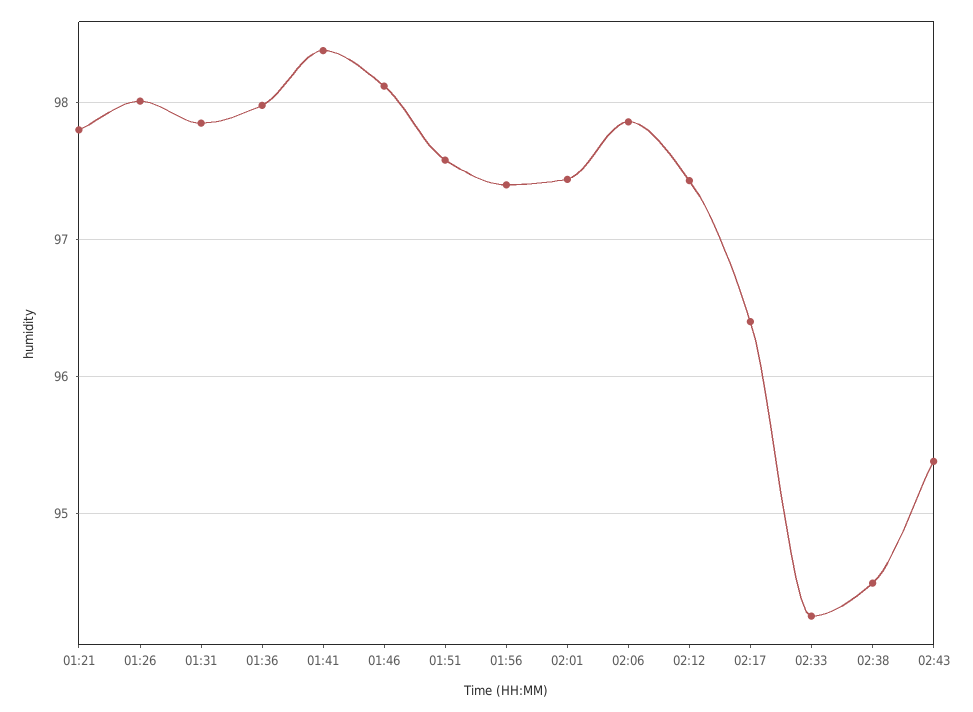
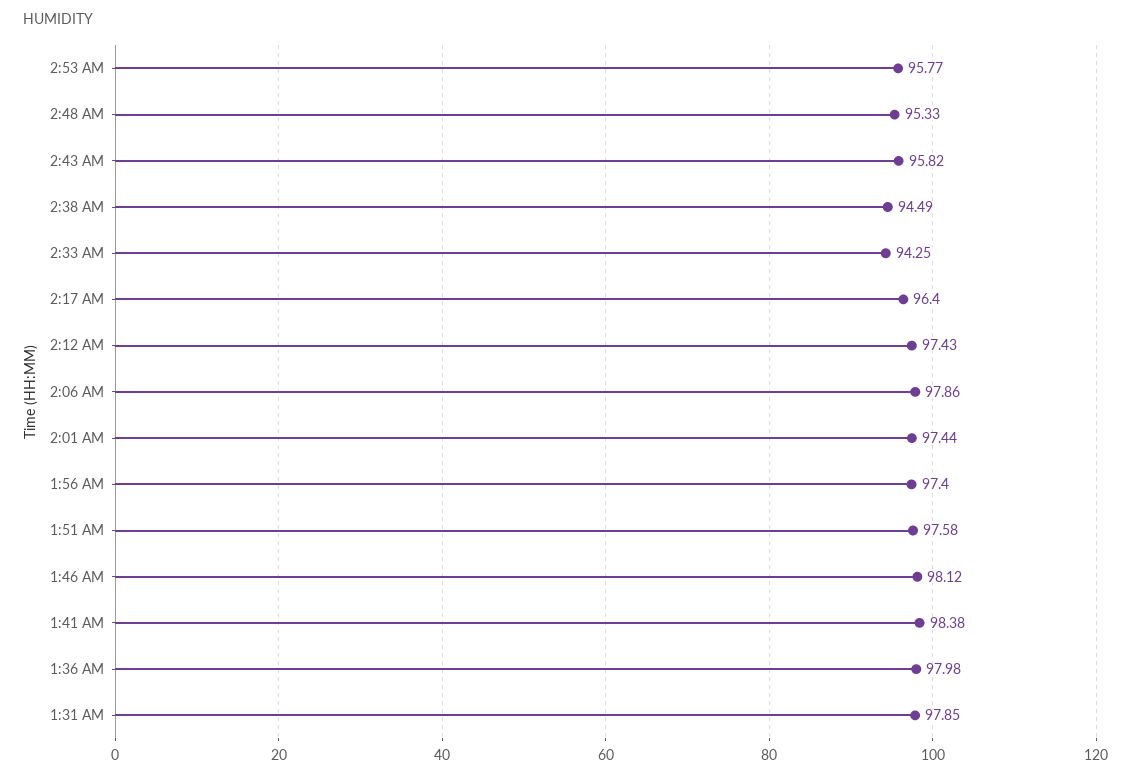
01:21: 97.8 -> none
01:26: 98 -> none
02:43: 95.4 -> 95.82
2:53 AM: none -> 95.77
2:48 AM: none -> 95.33

